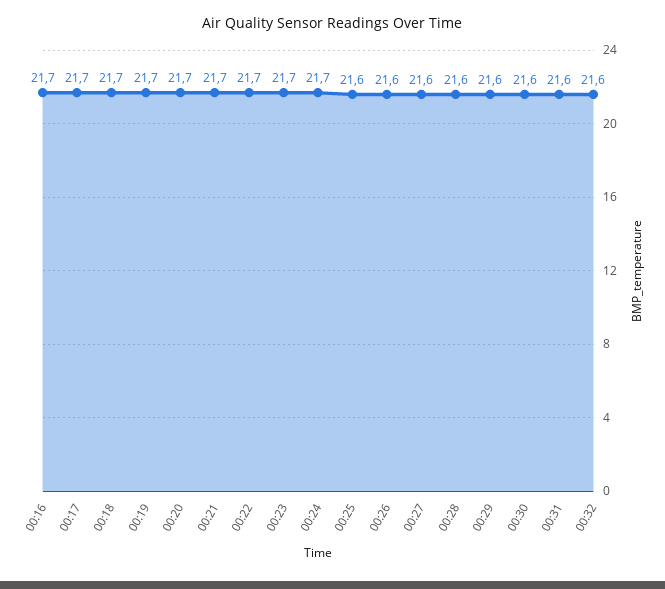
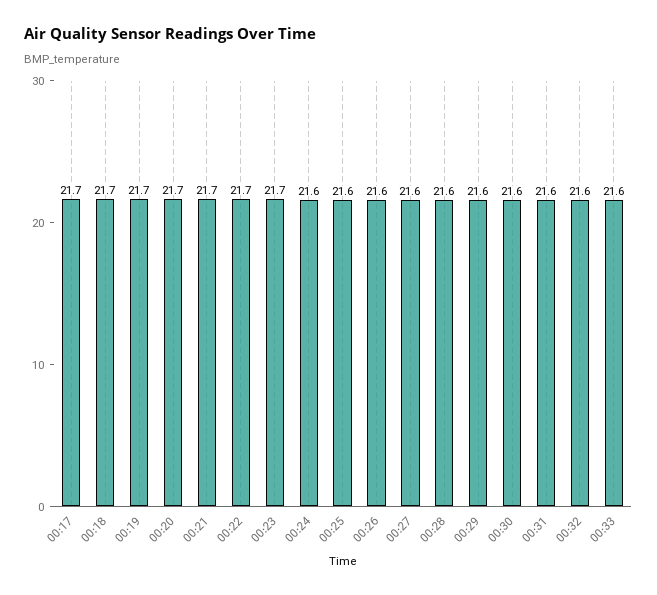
00:16: 21.7 -> none
00:24: 21.7 -> 21.6
00:33: none -> 21.6

